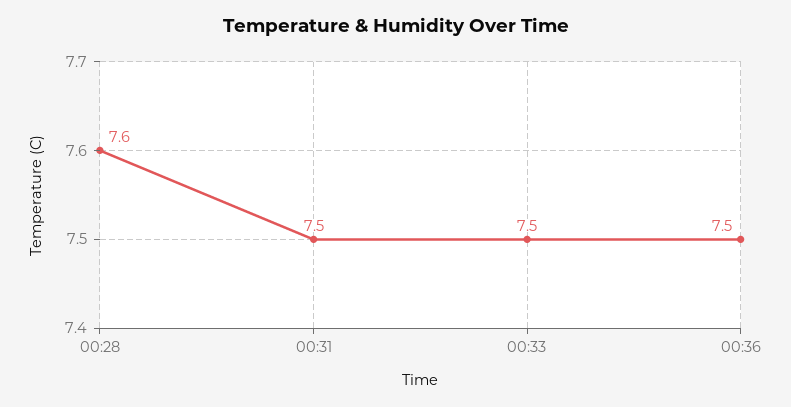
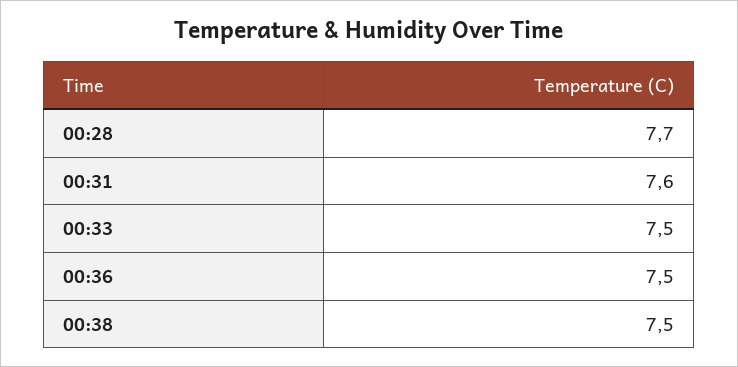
00:28: 7.6 -> 7.7
00:31: 7.5 -> 7.6
00:38: none -> 7.5

